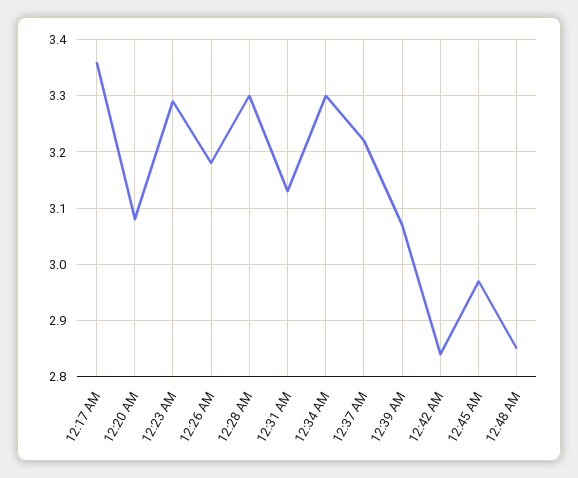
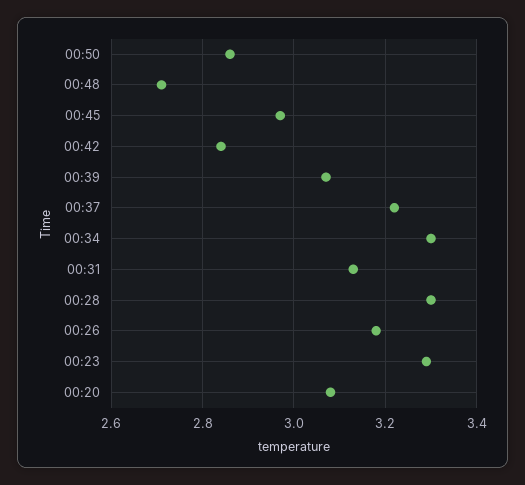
12:17 AM: 3.35 -> none
12:48 AM: 2.85 -> 2.7
00:50: none -> 2.85

